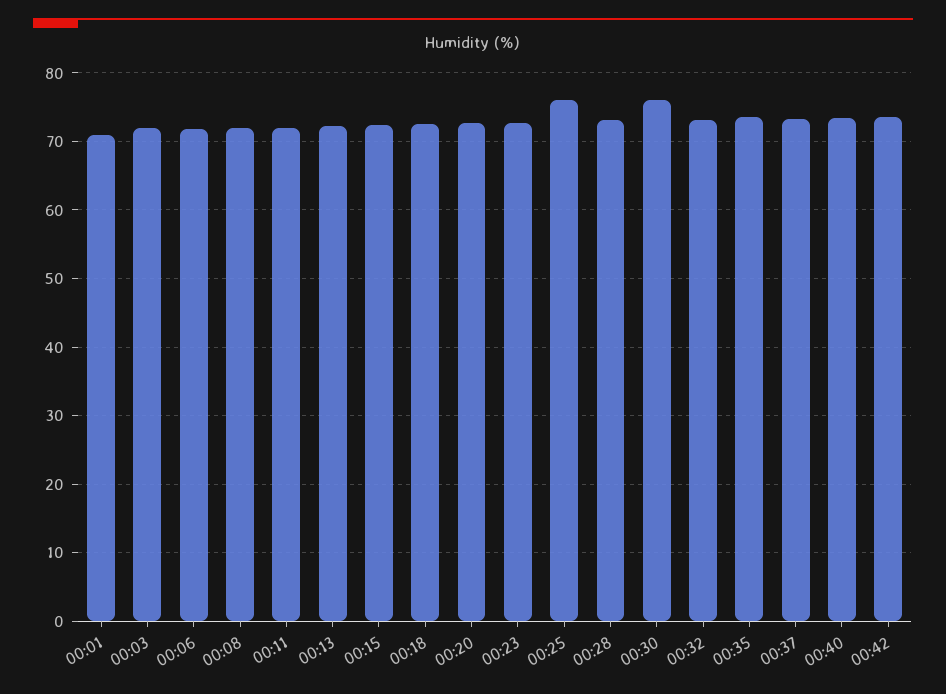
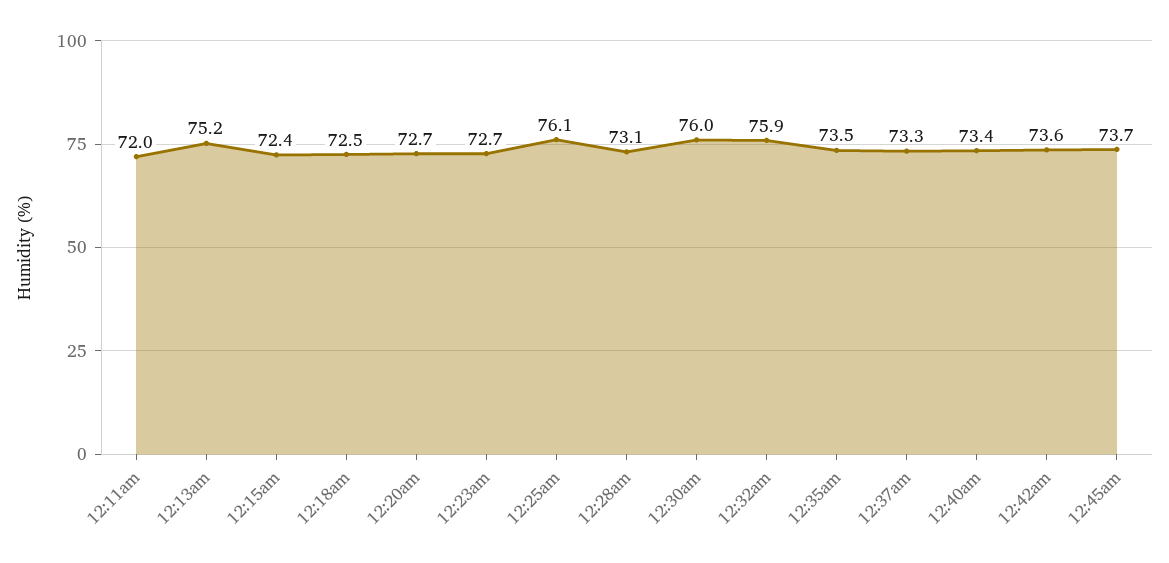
00:01: 71 -> none
00:03: 72 -> none
00:06: 72 -> none
00:08: 72 -> none
00:13: 72 -> 75.2
00:32: 73 -> 75.9
12:45am: none -> 73.7

